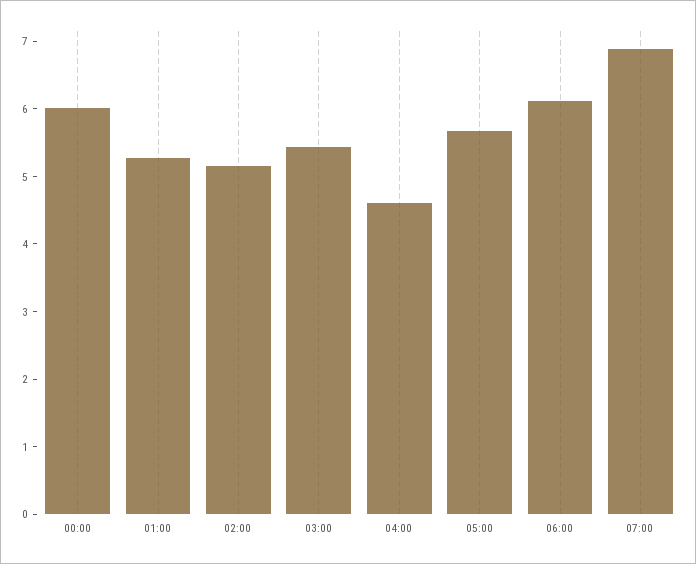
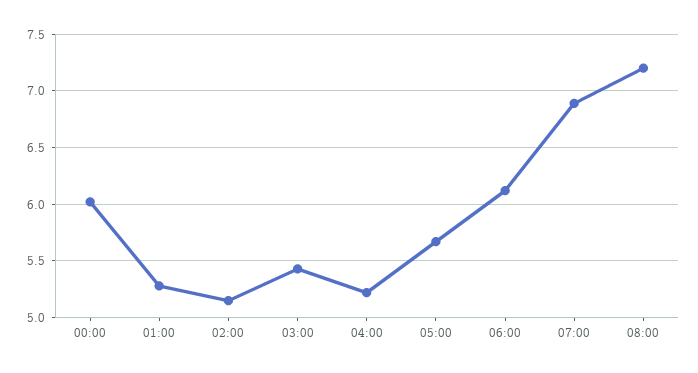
04:00: 4.6 -> 5.2
08:00: none -> 7.2

